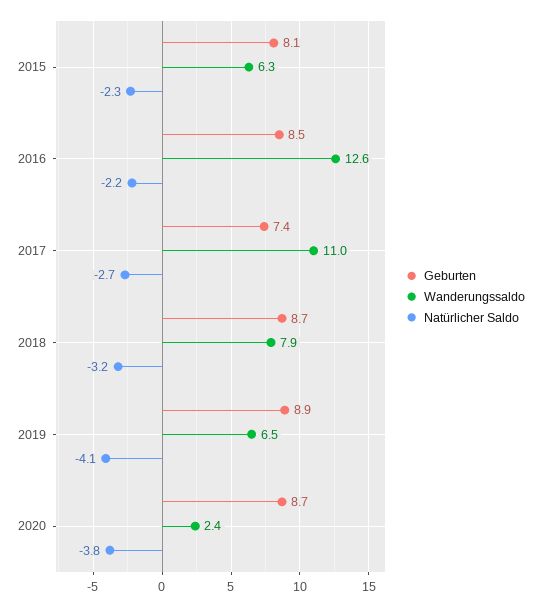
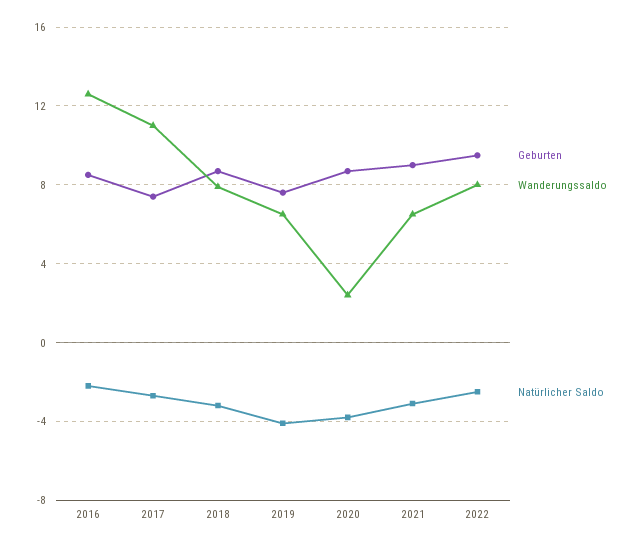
Geburten, 2015: 8.1 -> none
Wanderungssaldo, 2015: 6.3 -> none
Natürlicher Saldo, 2015: -2.3 -> none
Geburten, 2019: 8.9 -> 7.5
Geburten, 2021: none -> 9
Wanderungssaldo, 2021: none -> 6.5
Natürlicher Saldo, 2021: none -> -3
Geburten, 2022: none -> 9.5
Wanderungssaldo, 2022: none -> 8
Natürlicher Saldo, 2022: none -> -2.5

